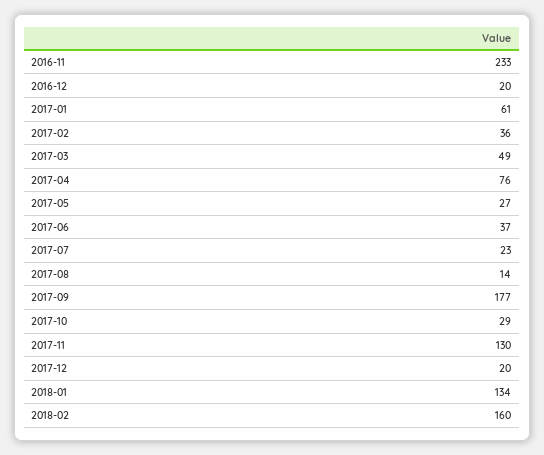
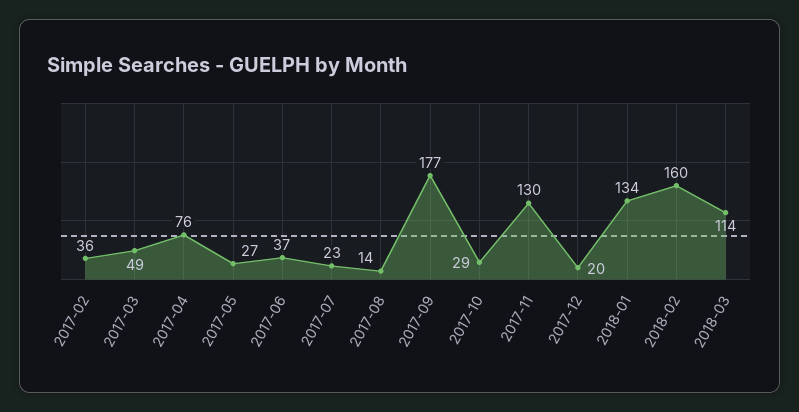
2016-11: 233 -> none
2016-12: 20 -> none
2017-01: 61 -> none
2018-03: none -> 114

